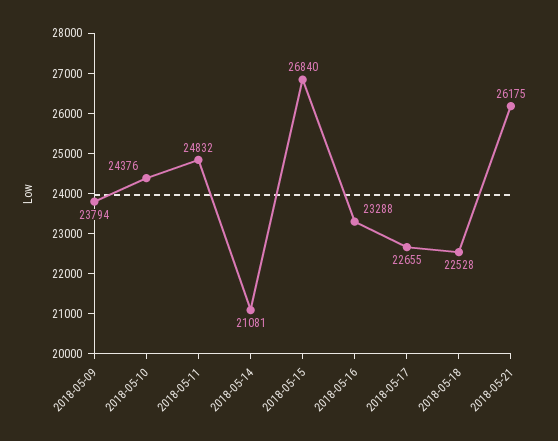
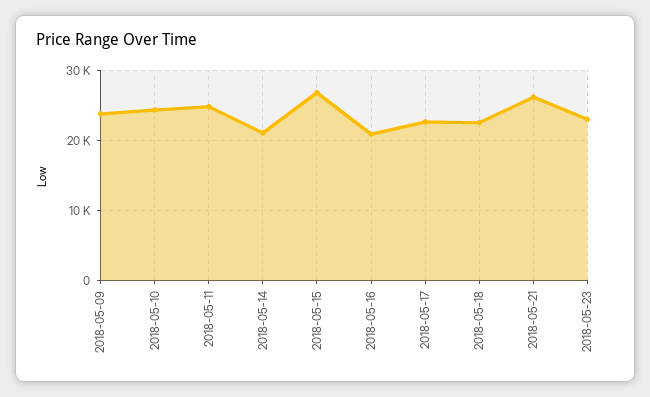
2018-05-16: 23288 -> 21000
2018-05-23: none -> 23000

